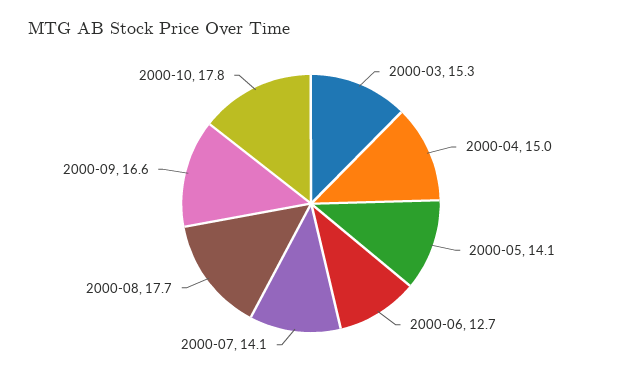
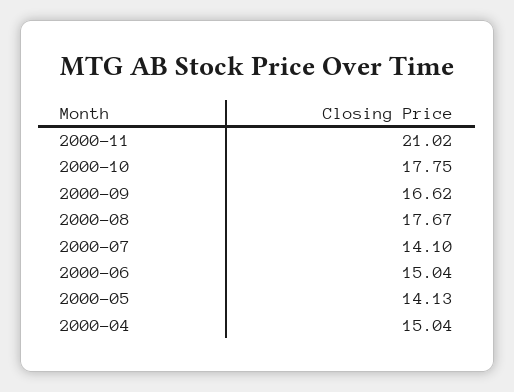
2000-03: 15.3 -> none
2000-06: 12.7 -> 15.04
2000-11: none -> 21.02

